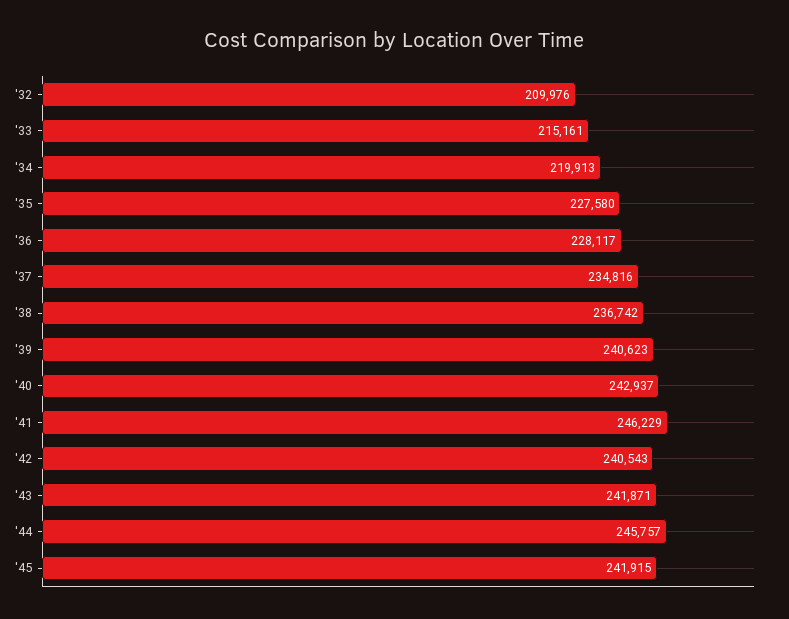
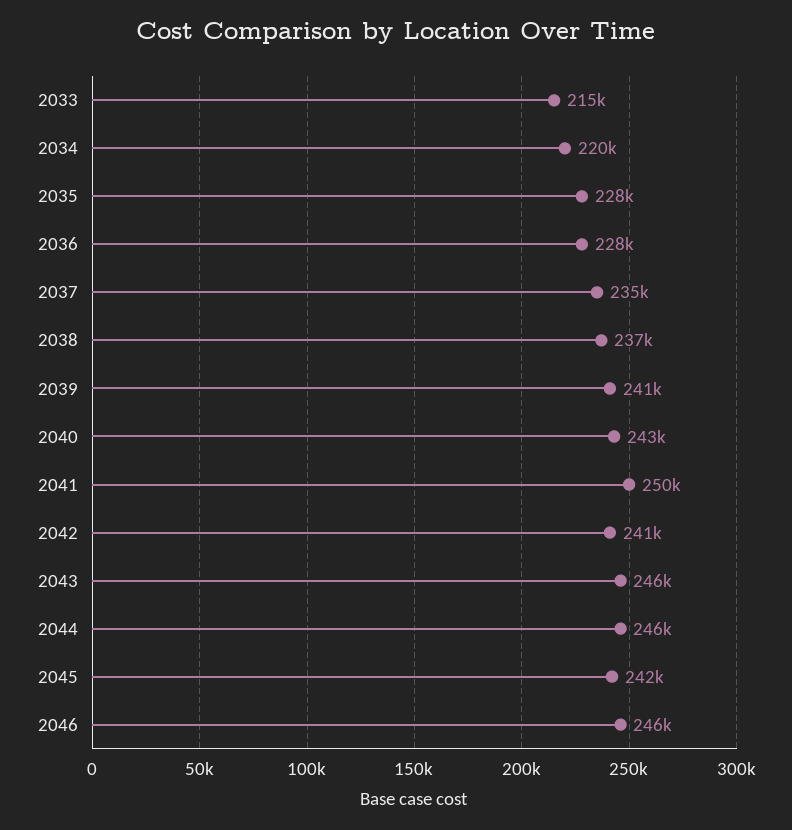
'32: 209976 -> none
'41: 246229 -> 250000
'43: 241871 -> 246000
2046: none -> 246000

